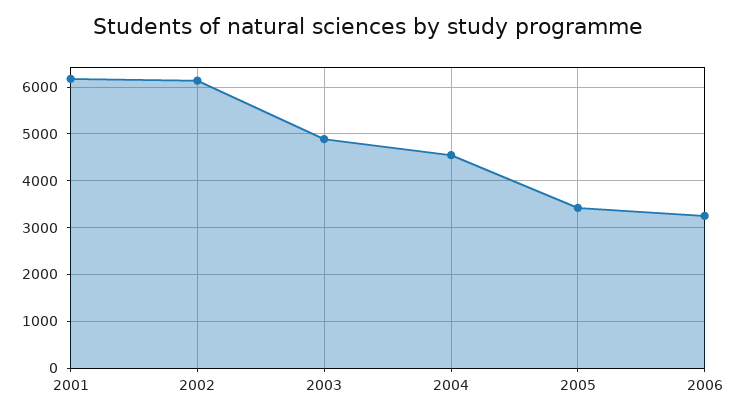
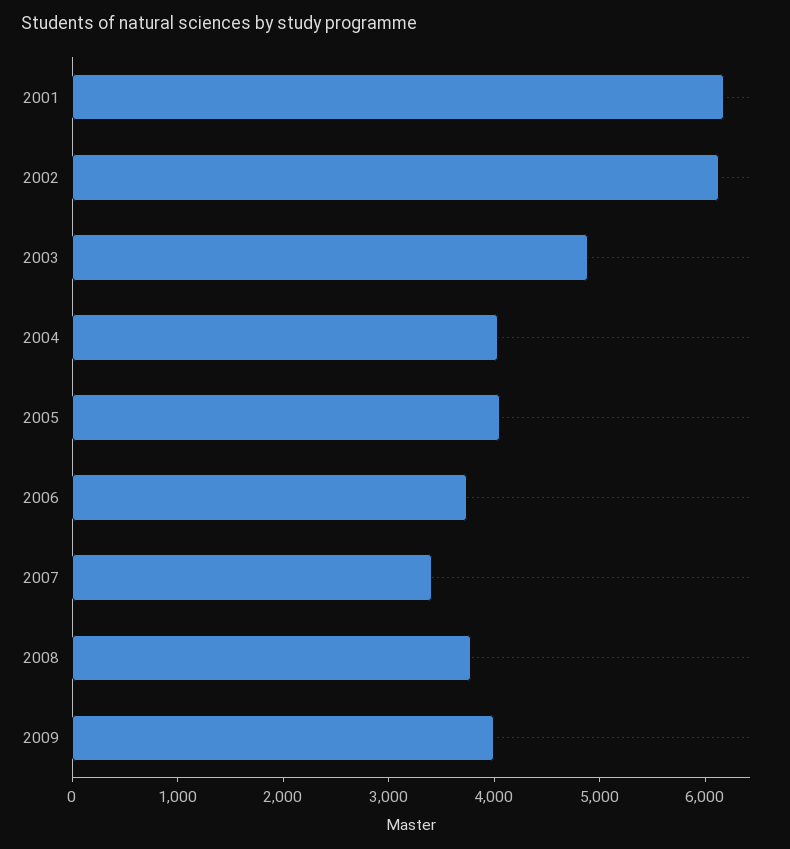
2004: 4600 -> 4000
2005: 3400 -> 4000
2006: 3200 -> 3800
2007: none -> 3400
2008: none -> 3800
2009: none -> 4000

